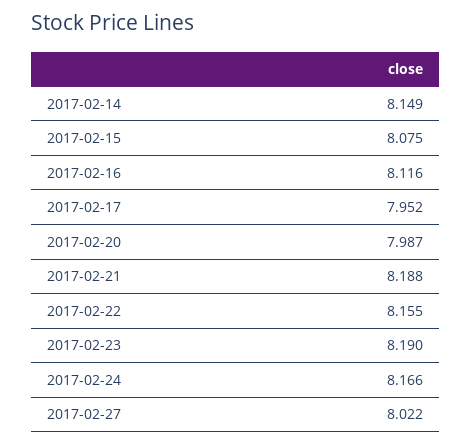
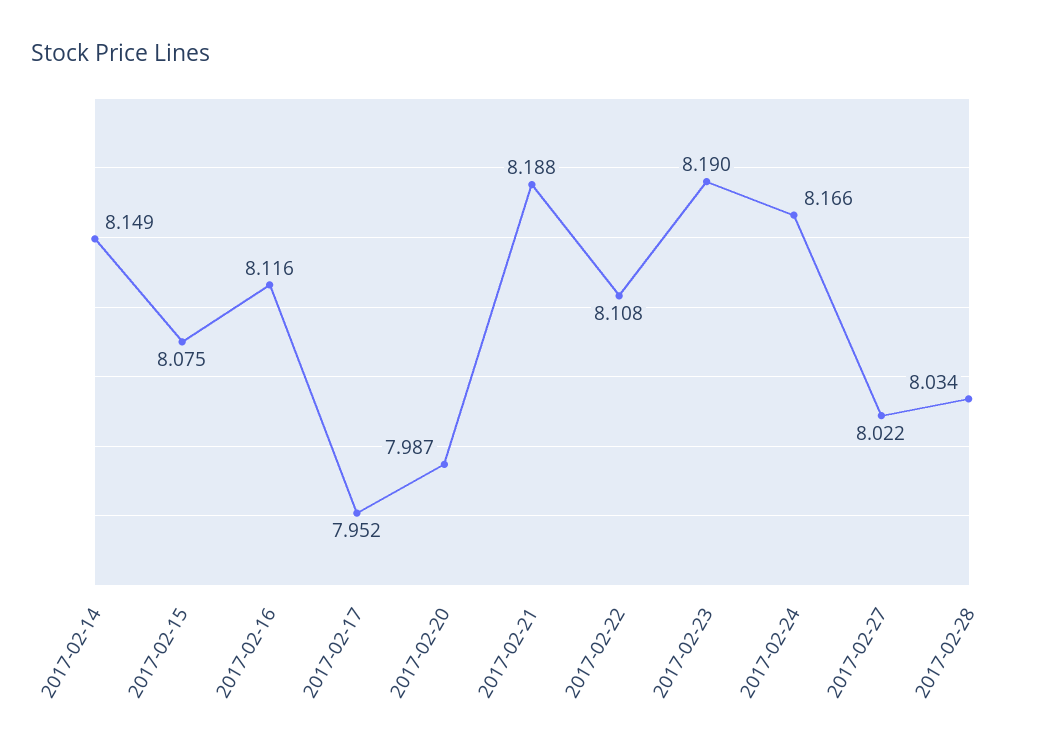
2017-02-22: 8.155 -> 8.108
2017-02-28: none -> 8.034

